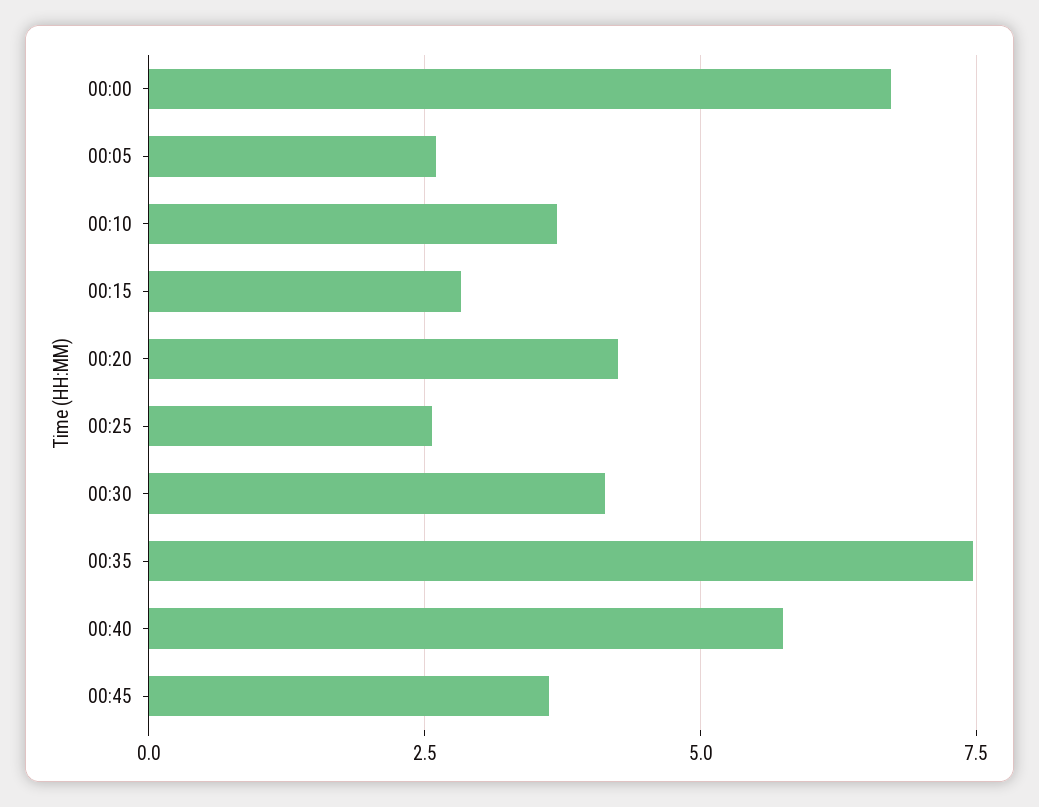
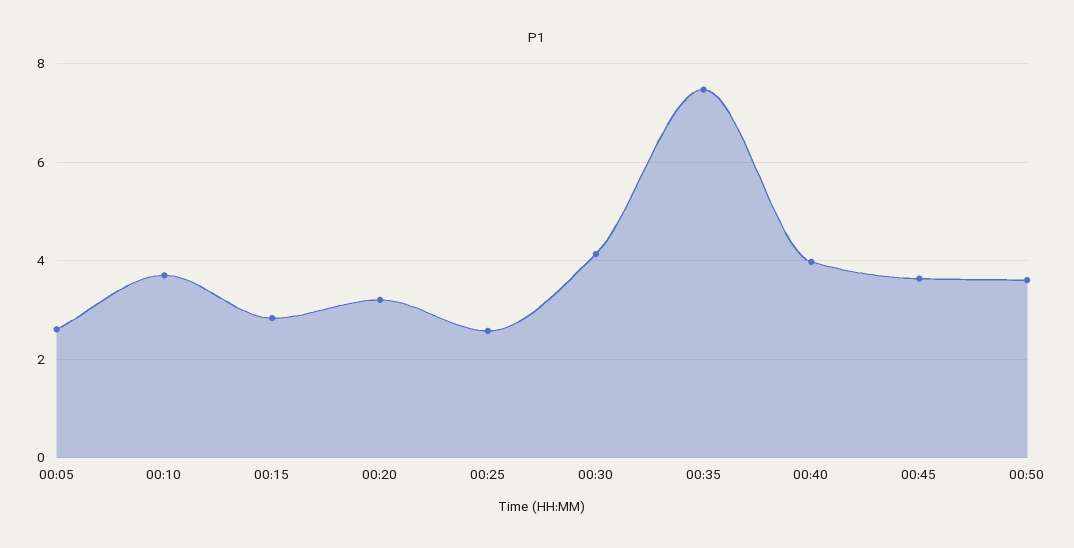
00:00: 6.75 -> none
00:20: 4.25 -> 3.2
00:40: 5.75 -> 4
00:50: none -> 3.6

